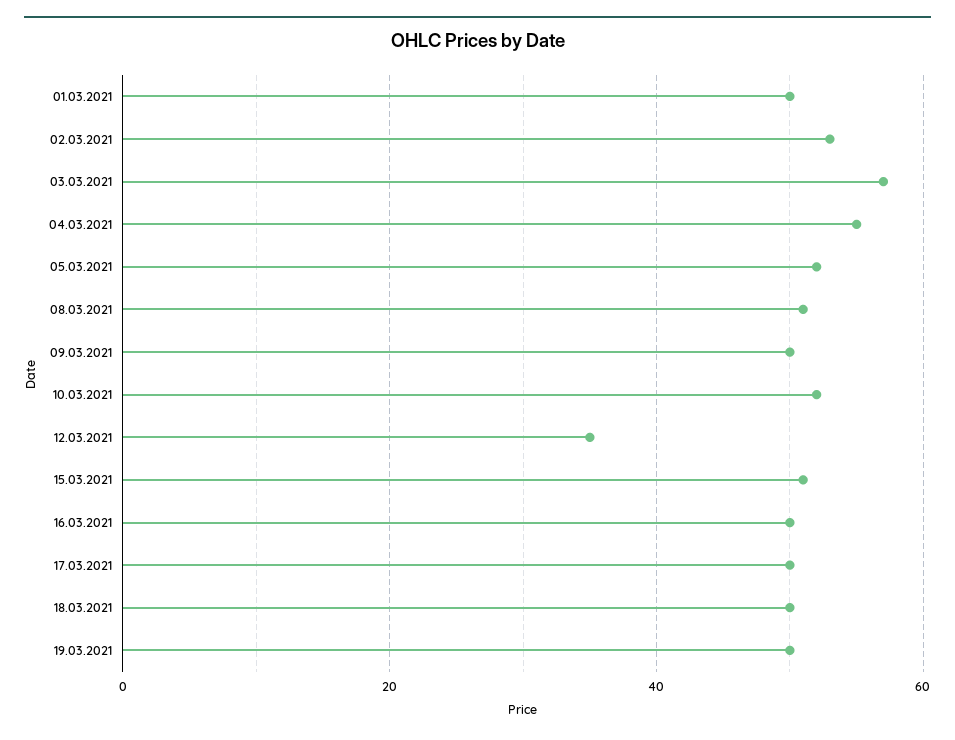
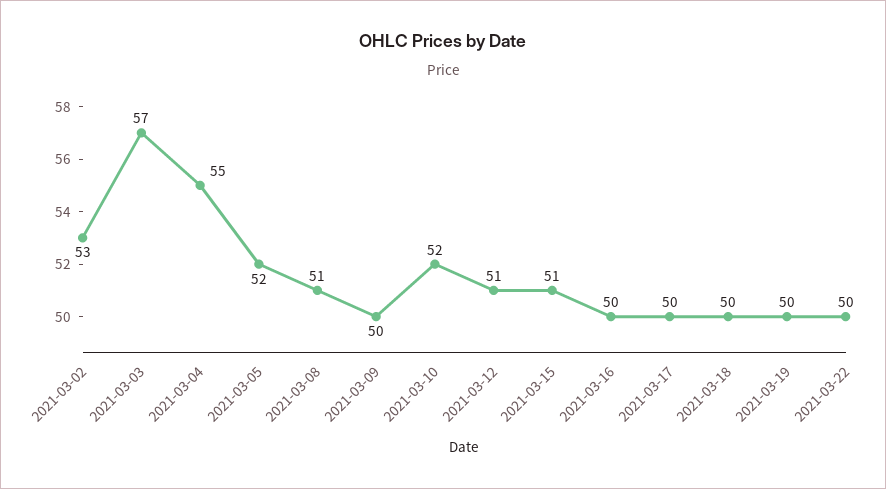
01.03.2021: 50 -> none
12.03.2021: 35 -> 51
2021-03-22: none -> 50

